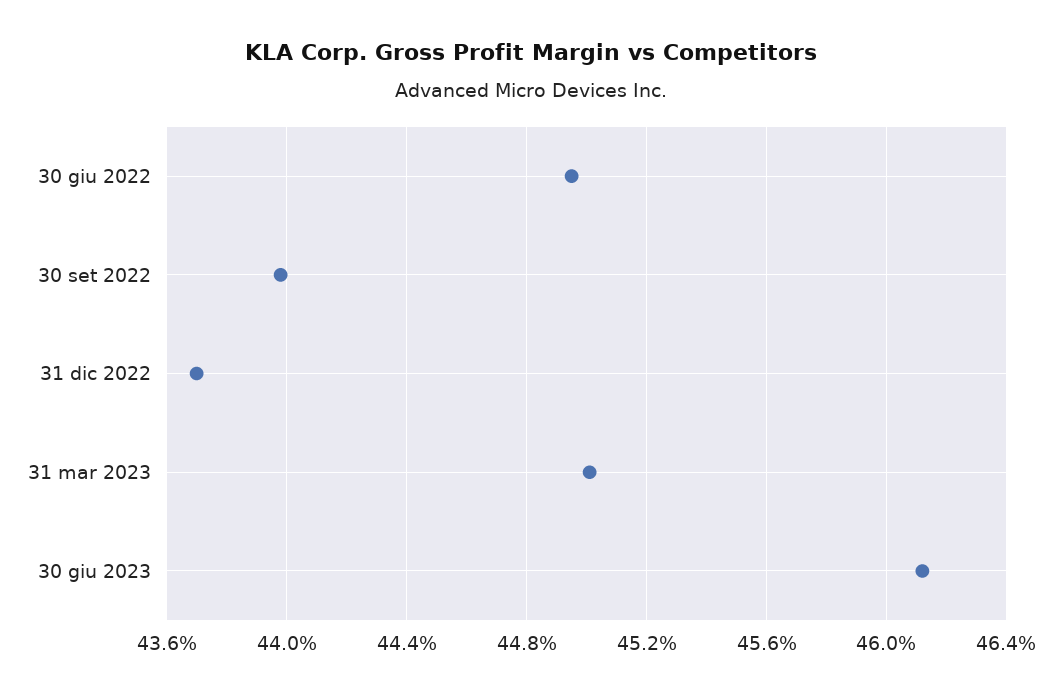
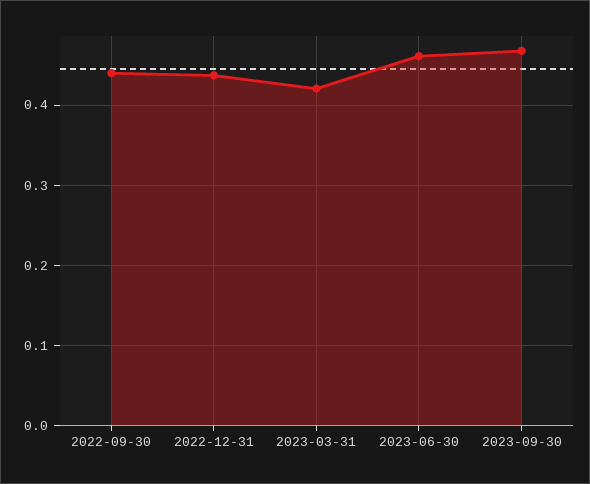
30 giu 2022: 0.4495 -> none
31 mar 2023: 0.45 -> 0.42
2023-09-30: none -> 0.47

